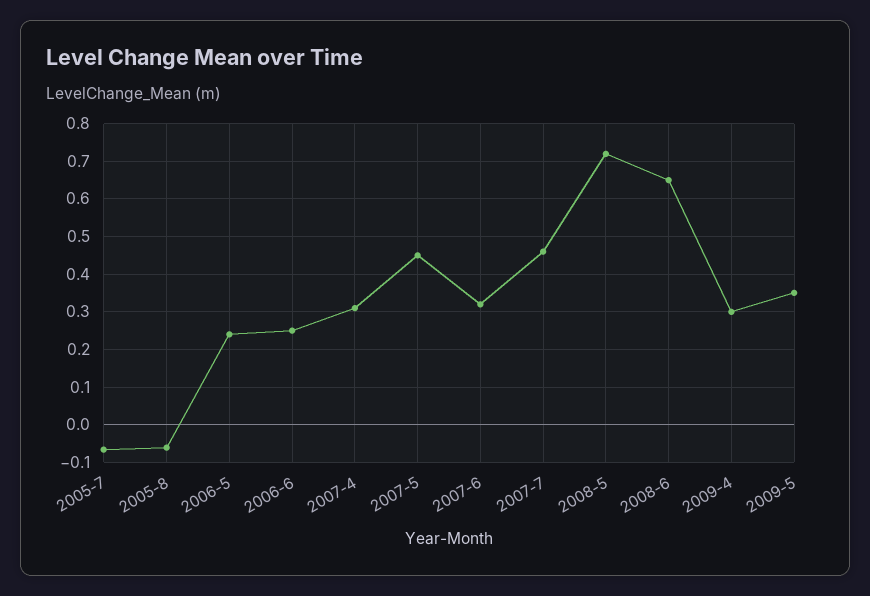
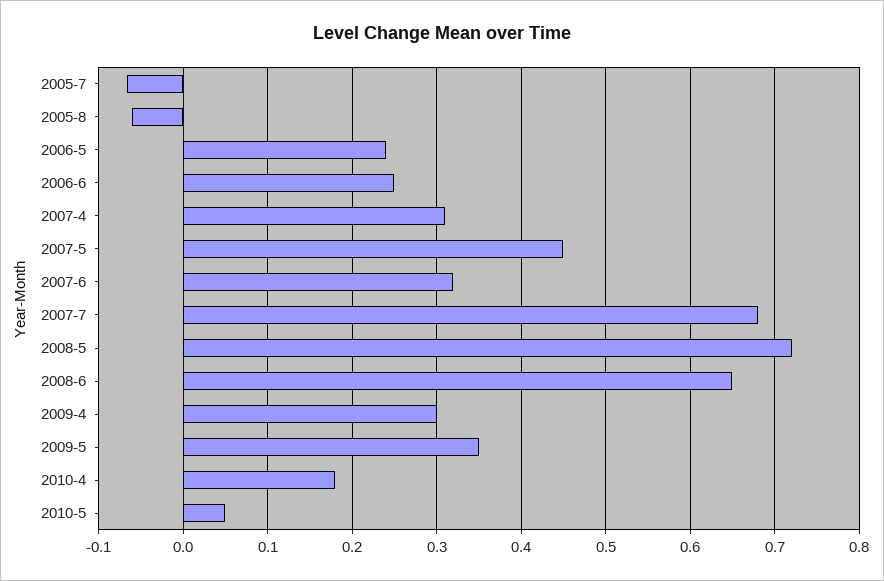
2007-7: 0.46 -> 0.68
2010-4: none -> 0.18
2010-5: none -> 0.05

